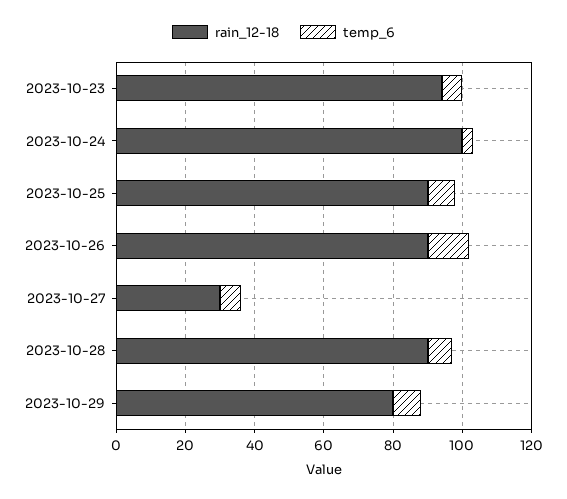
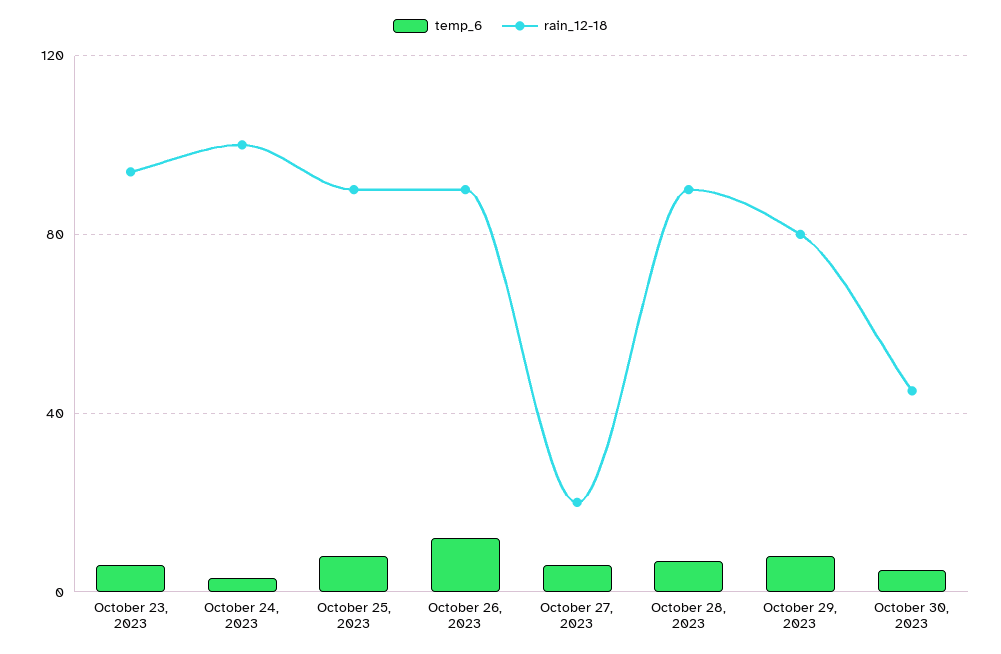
rain_12-18, 2023-10-27: 30 -> 20
temp_6, October 30, 2023: none -> 5
rain_12-18, October 30, 2023: none -> 45

